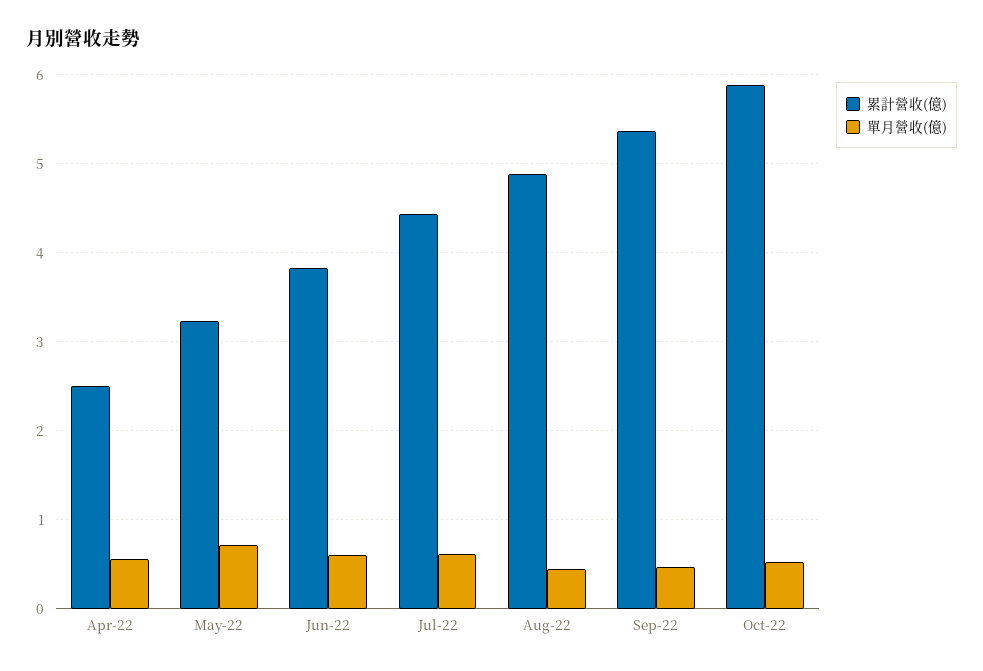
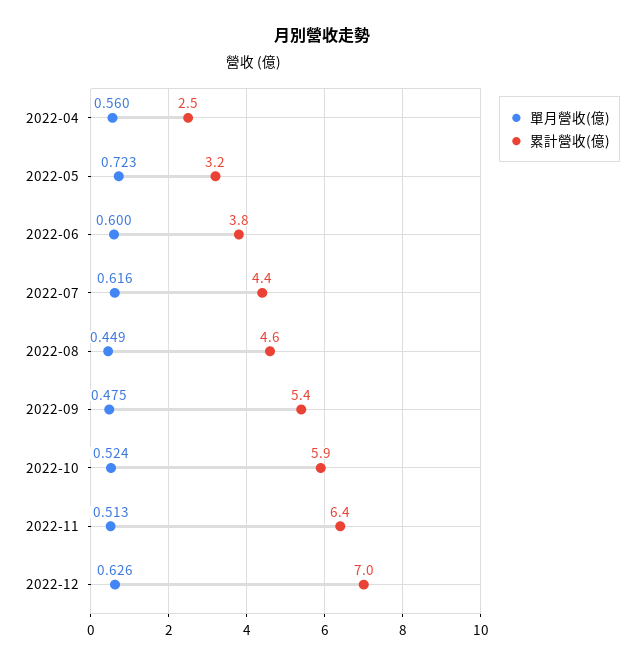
累計營收(億), Aug-22: 4.9 -> 4.6
單月營收(億), 2022-11: none -> 0.513
累計營收(億), 2022-11: none -> 6.4
單月營收(億), 2022-12: none -> 0.626
累計營收(億), 2022-12: none -> 7

